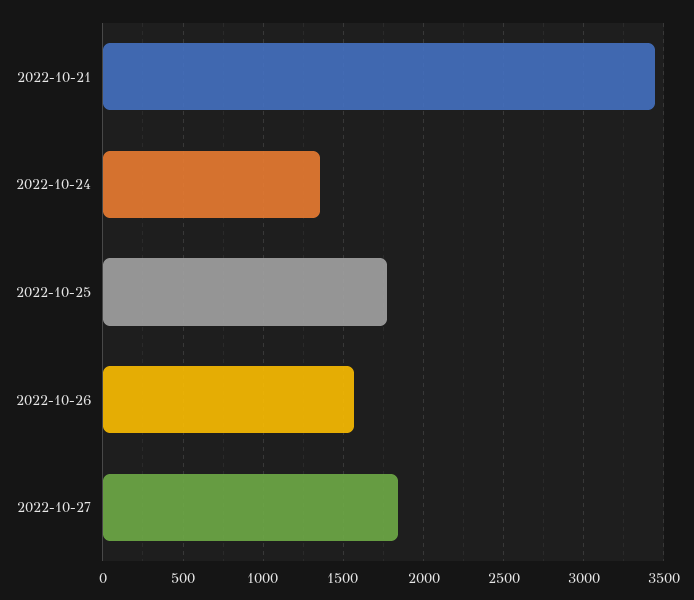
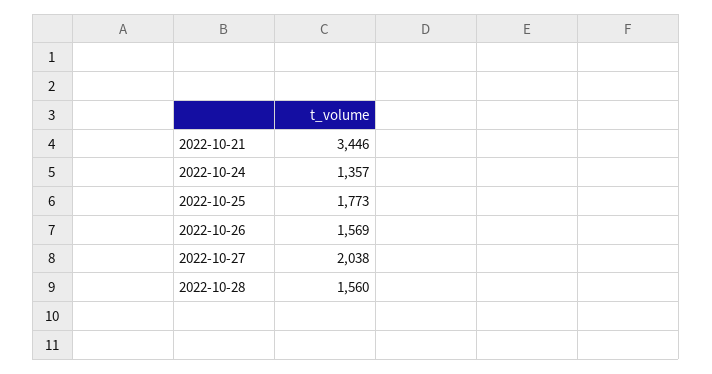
2022-10-27: 1850 -> 2038
2022-10-28: none -> 1560

